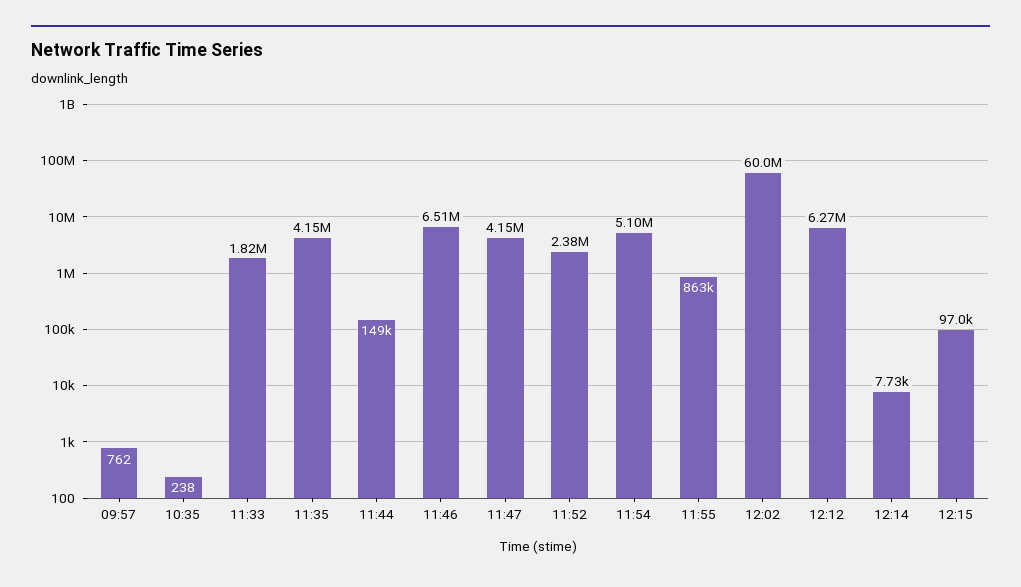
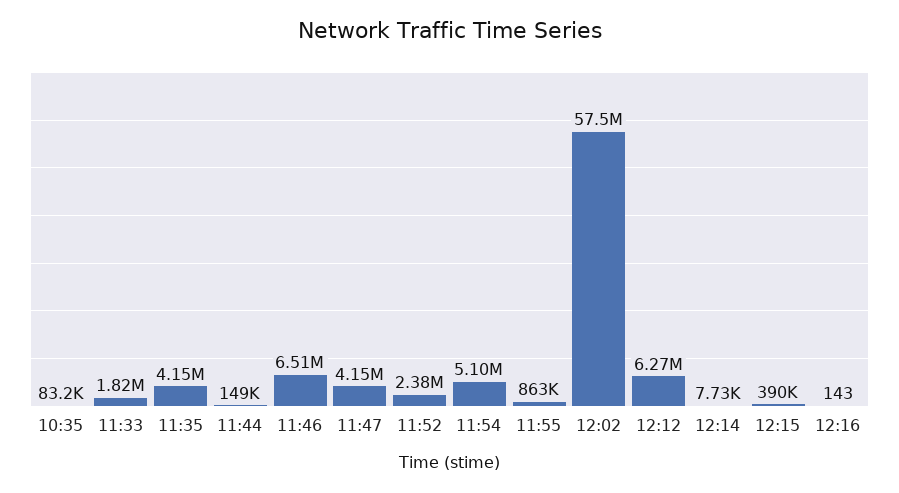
09:57: 762 -> none
10:35: 238 -> 83200
12:02: 60000000 -> 57500000
12:15: 97000 -> 390000
12:16: none -> 143

